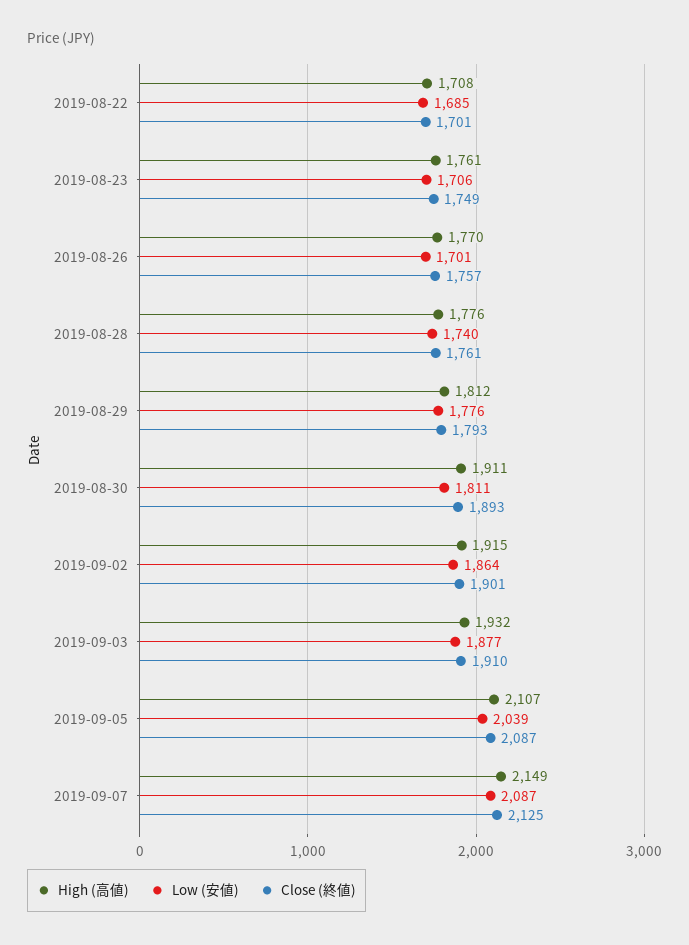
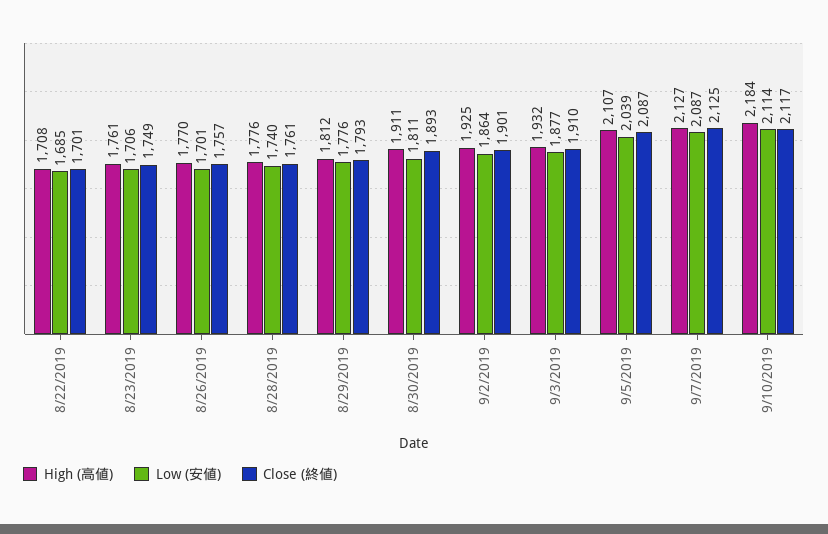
High (高値), 2019-09-02: 1915 -> 1925
High (高値), 2019-09-07: 2149 -> 2127
High (高値), 9/10/2019: none -> 2184
Low (安値), 9/10/2019: none -> 2114
Close (終値), 9/10/2019: none -> 2117

